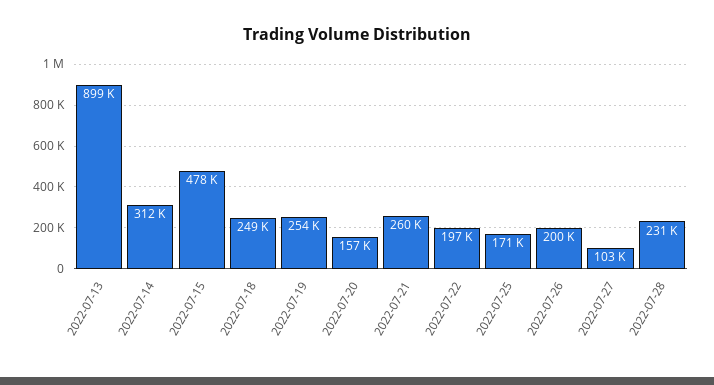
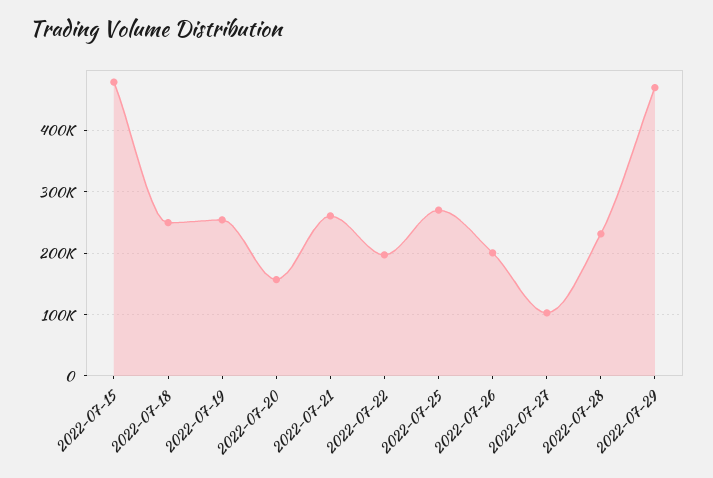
2022-07-13: 899000 -> none
2022-07-14: 312000 -> none
2022-07-25: 171000 -> 270000
2022-07-29: none -> 470000

